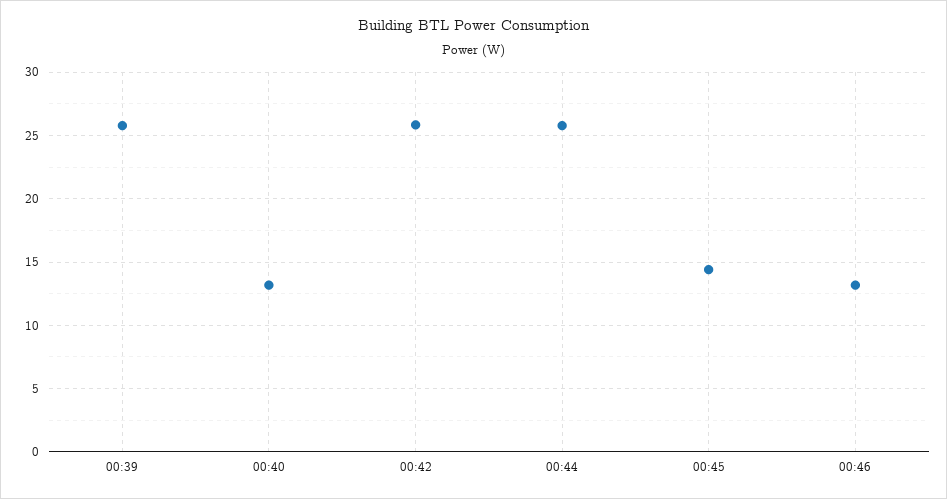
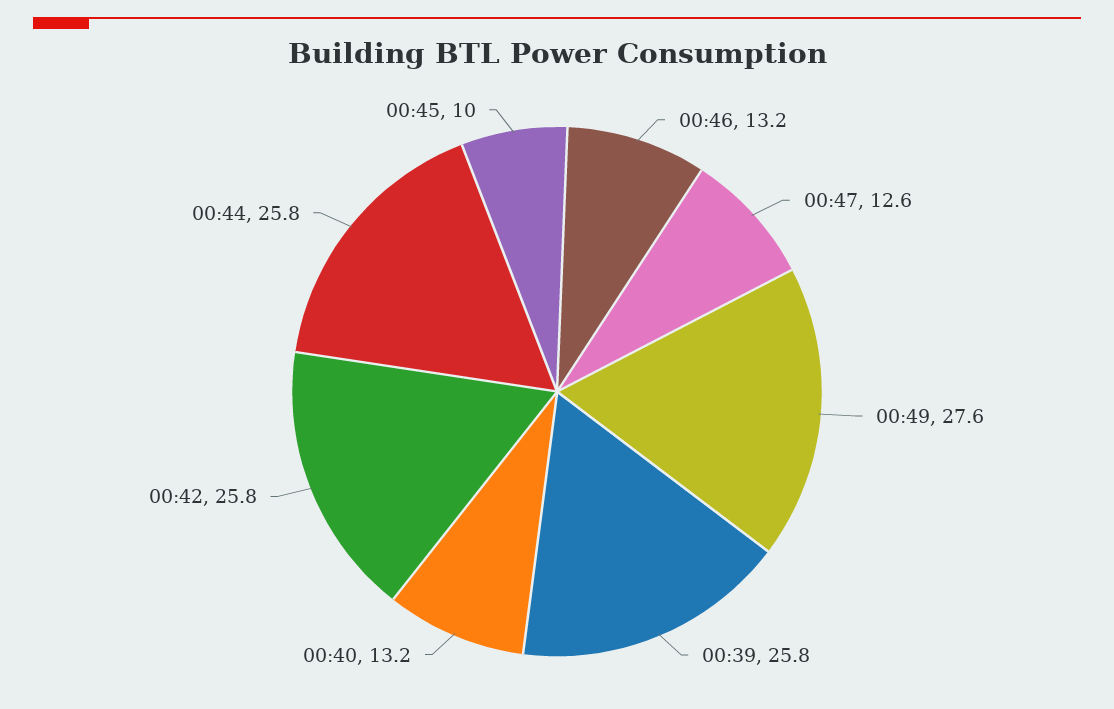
00:45: 14.5 -> 10
00:47: none -> 12.6
00:49: none -> 27.6

